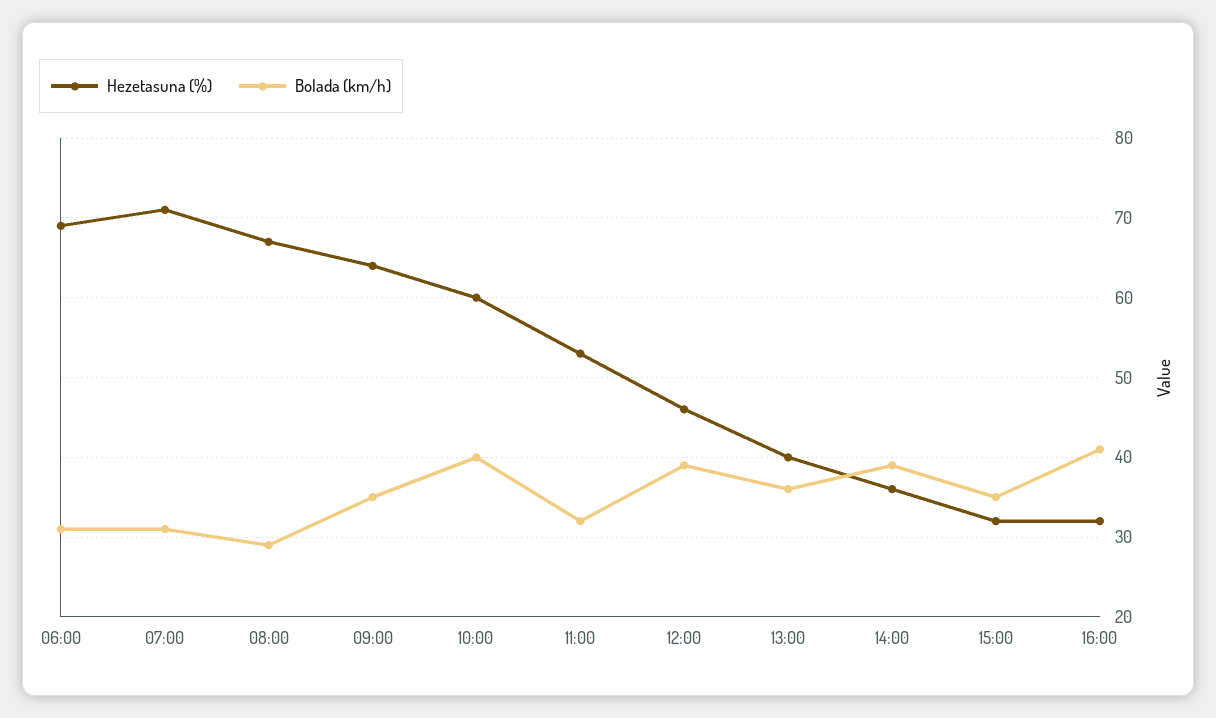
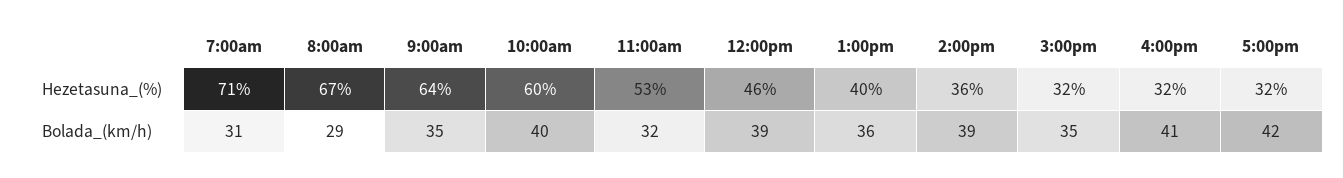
Hezetasuna (%), 06:00: 69 -> none
Bolada (km/h), 06:00: 31 -> none
Hezetasuna (%), 5:00pm: none -> 32
Bolada (km/h), 5:00pm: none -> 42

